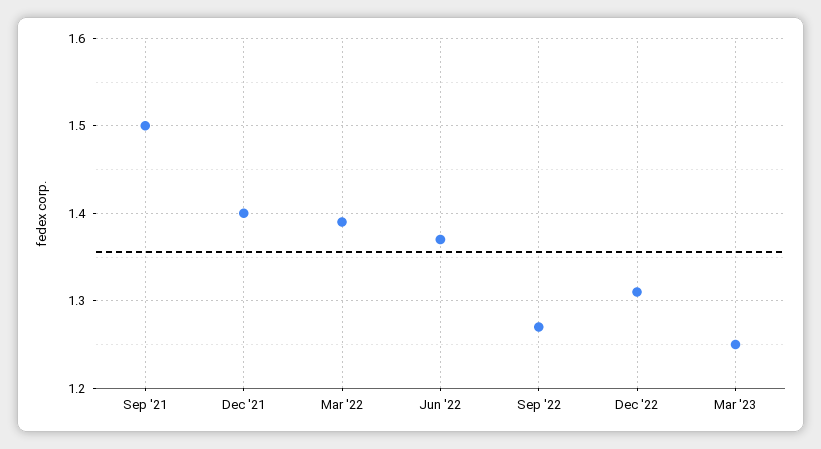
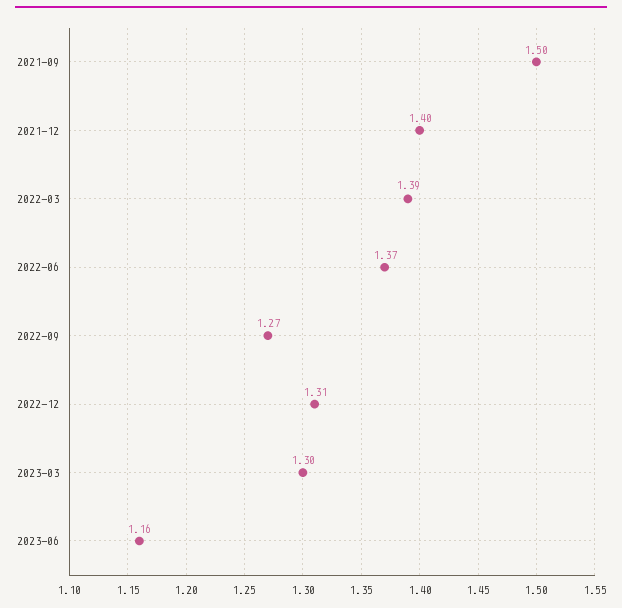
Mar '23: 1.25 -> 1.3
2023-06: none -> 1.16

